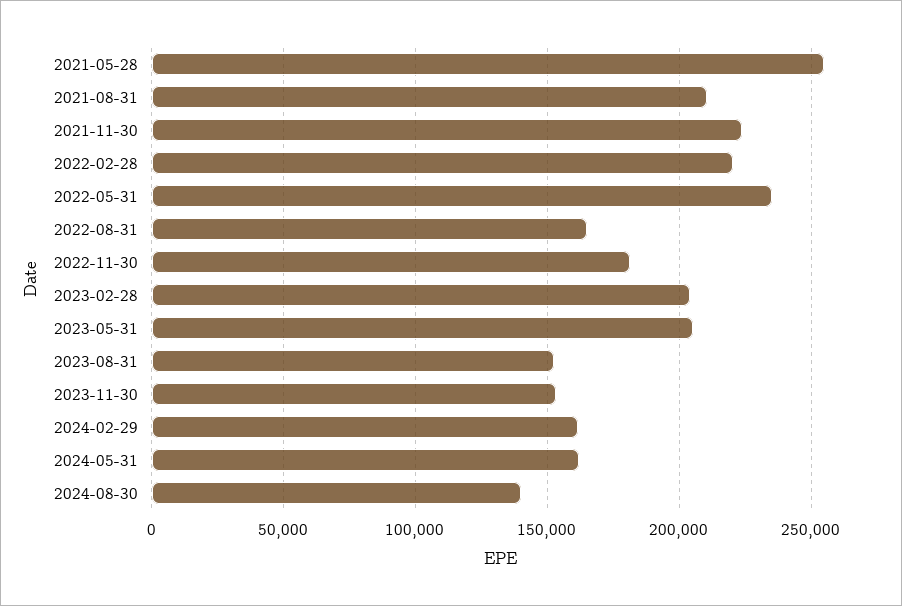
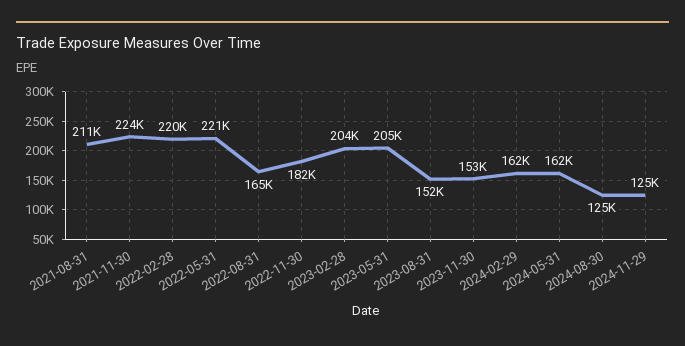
2021-05-28: 255000 -> none
2022-05-31: 235000 -> 221000
2024-08-30: 140000 -> 125000
2024-11-29: none -> 125000

